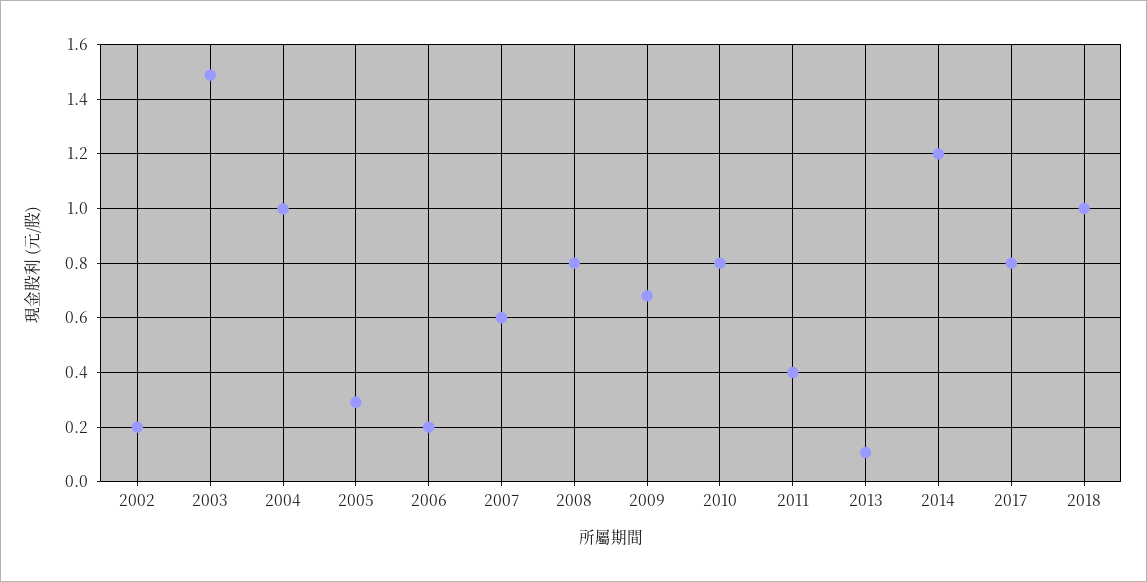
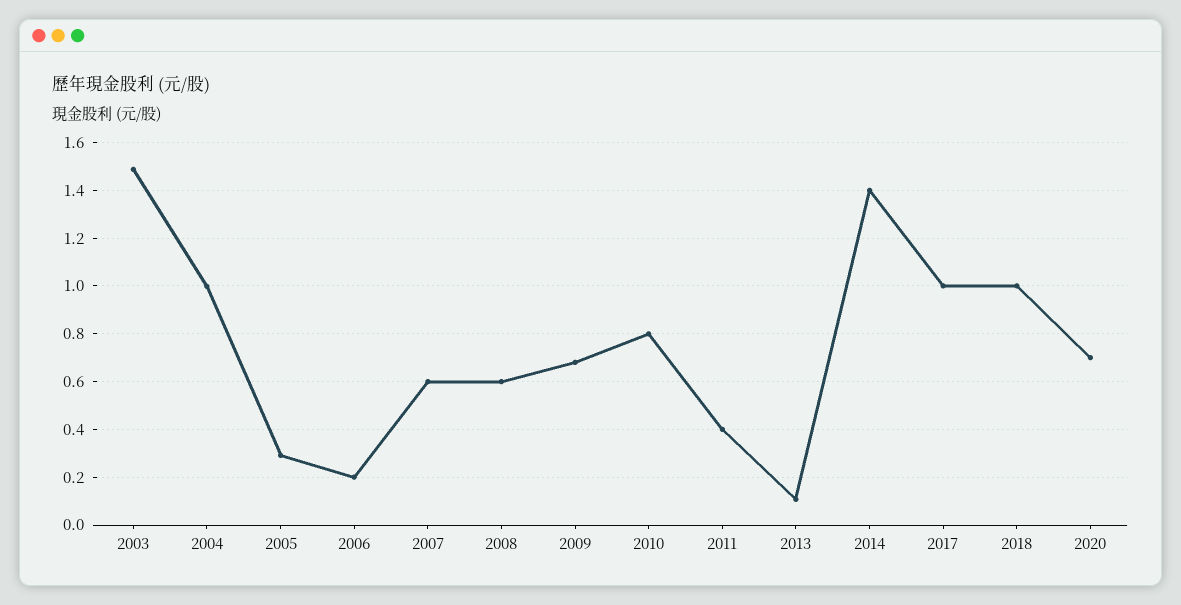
2002: 0.2 -> none
2008: 0.8 -> 0.6
2014: 1.2 -> 1.4
2017: 0.8 -> 1
2020: none -> 0.7

